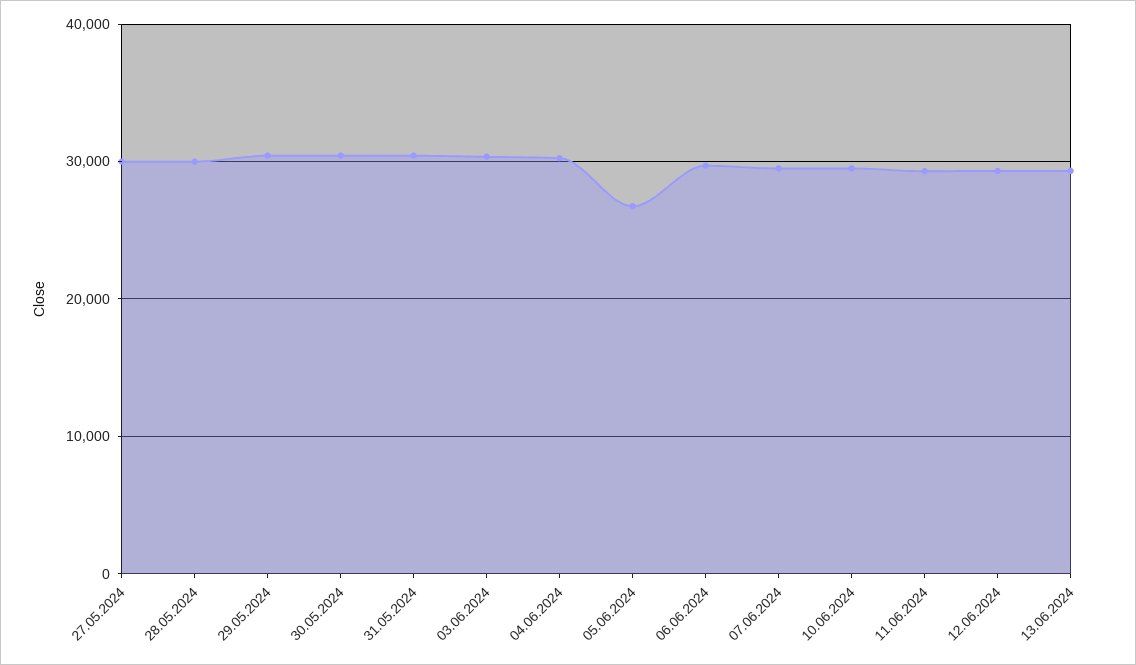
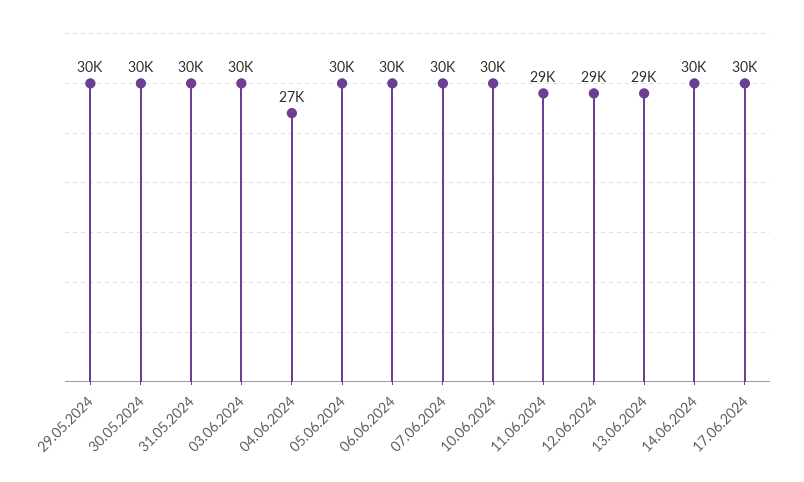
27.05.2024: 30000 -> none
28.05.2024: 30000 -> none
04.06.2024: 30000 -> 27000
05.06.2024: 27000 -> 30000
14.06.2024: none -> 30000
17.06.2024: none -> 30000

